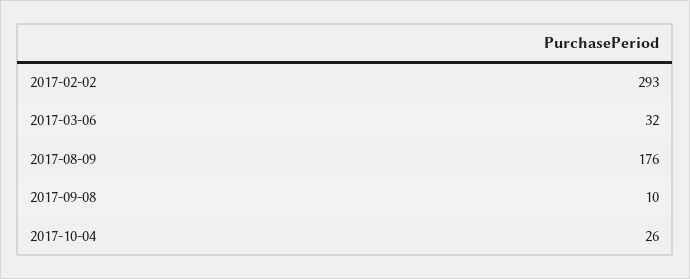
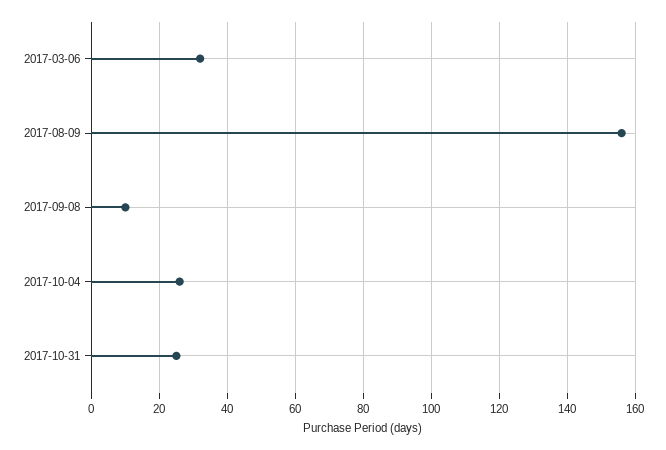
2017-02-02: 293 -> none
2017-08-09: 176 -> 155
2017-10-31: none -> 25

